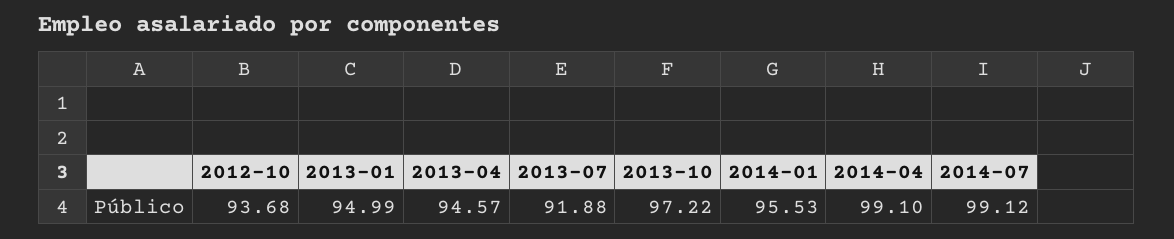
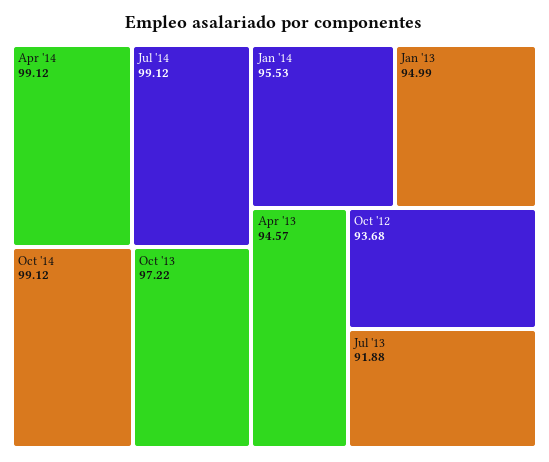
2014-04: 99.1 -> 99.12
Oct '14: none -> 99.12

